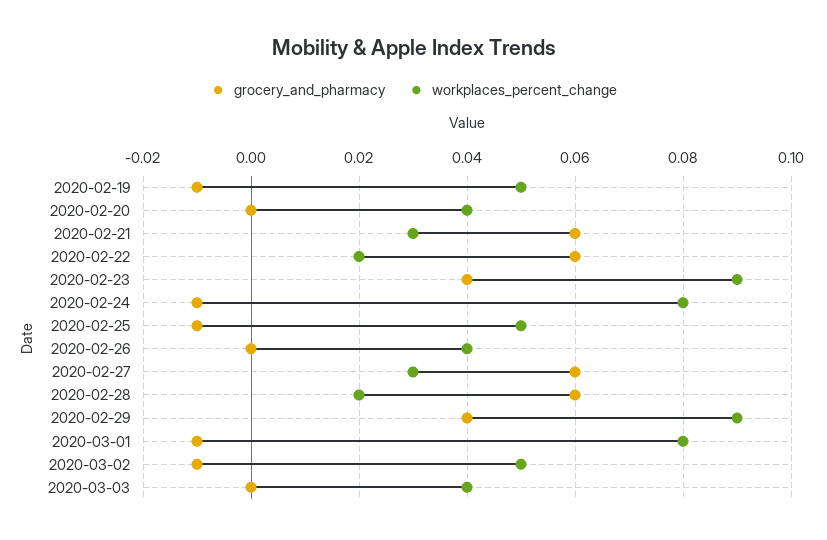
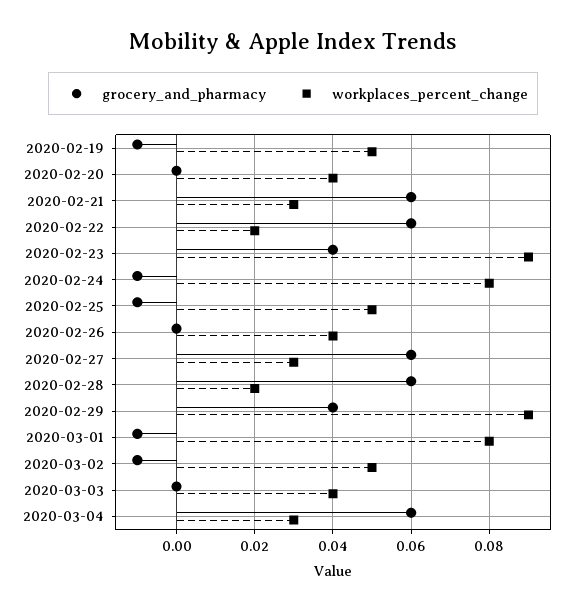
grocery_and_pharmacy, 2020-03-04: none -> 0.06
workplaces_percent_change, 2020-03-04: none -> 0.03

